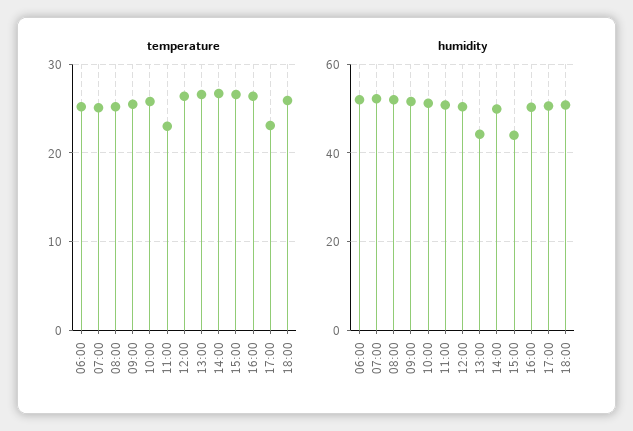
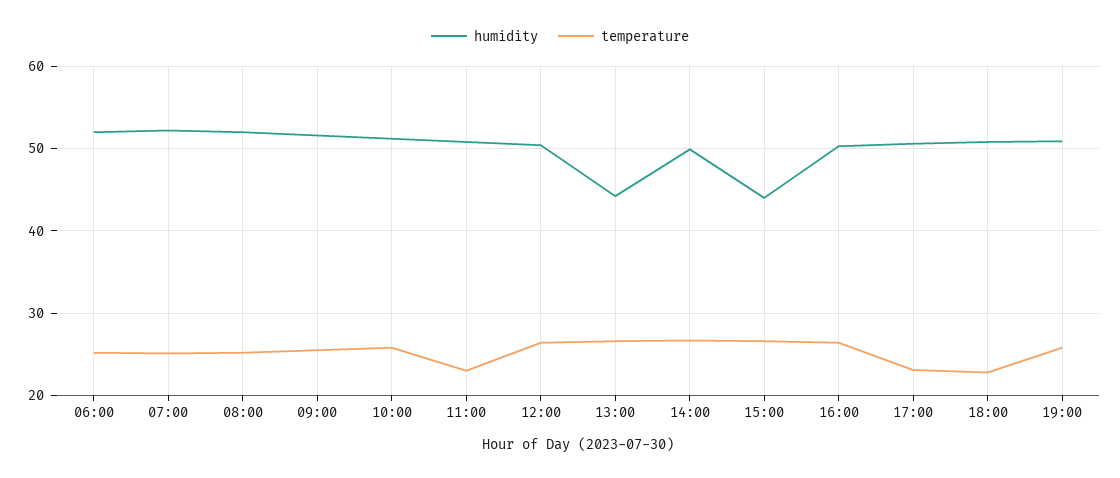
temperature, 18:00: 26 -> 23
humidity, 19:00: none -> 51
temperature, 19:00: none -> 26

